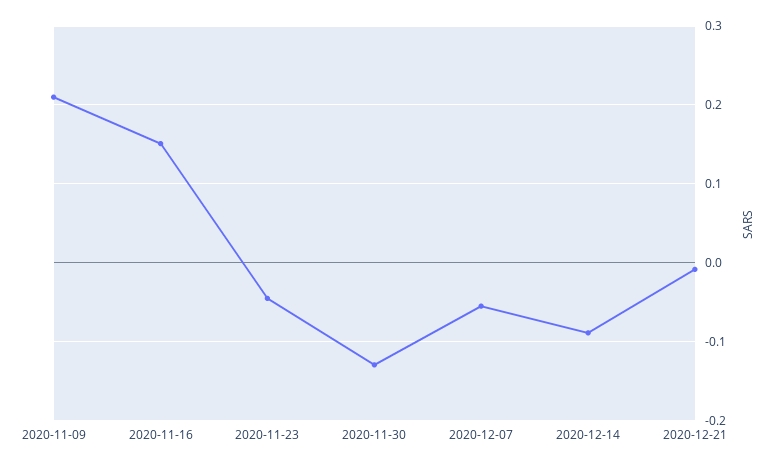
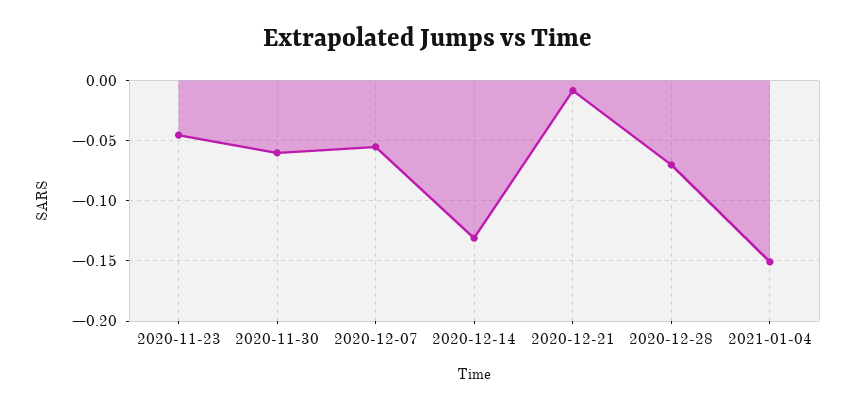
2020-11-09: 0.21 -> none
2020-11-16: 0.15 -> none
2020-11-30: -0.13 -> -0.06
2020-12-14: -0.09 -> -0.13
2020-12-28: none -> -0.07
2021-01-04: none -> -0.15

